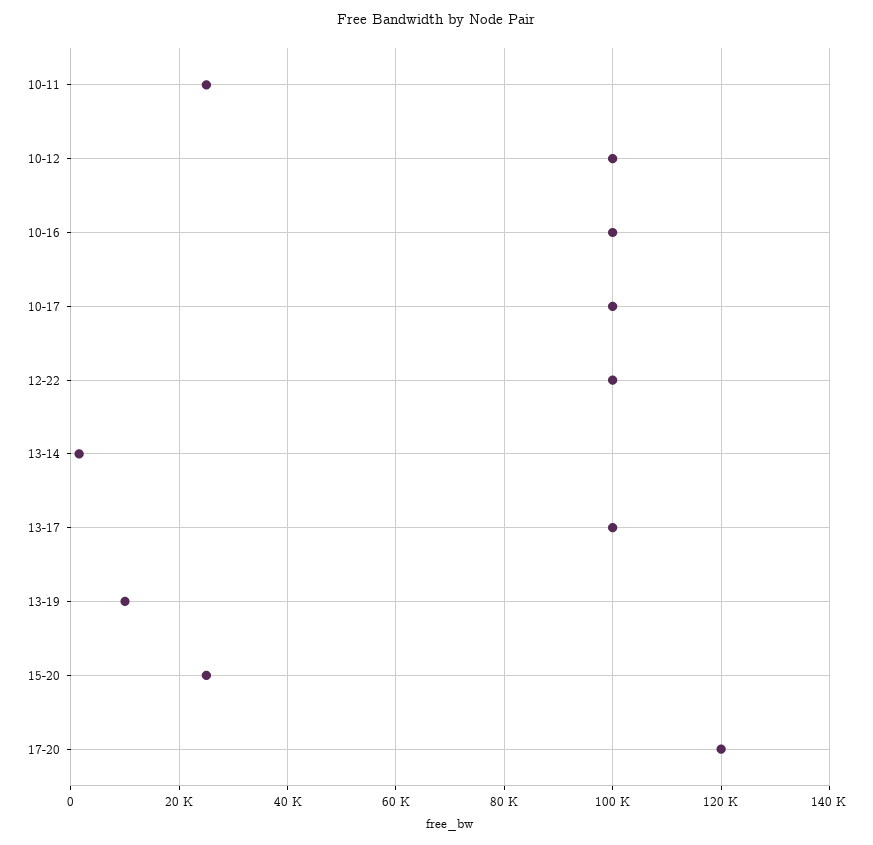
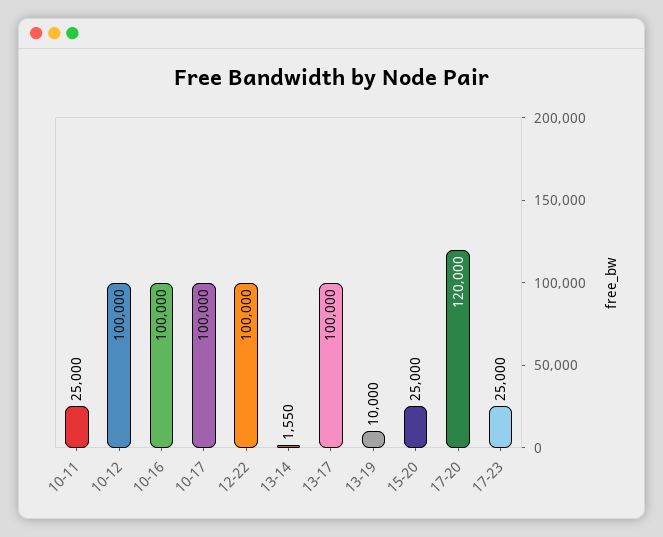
17-23: none -> 25000

